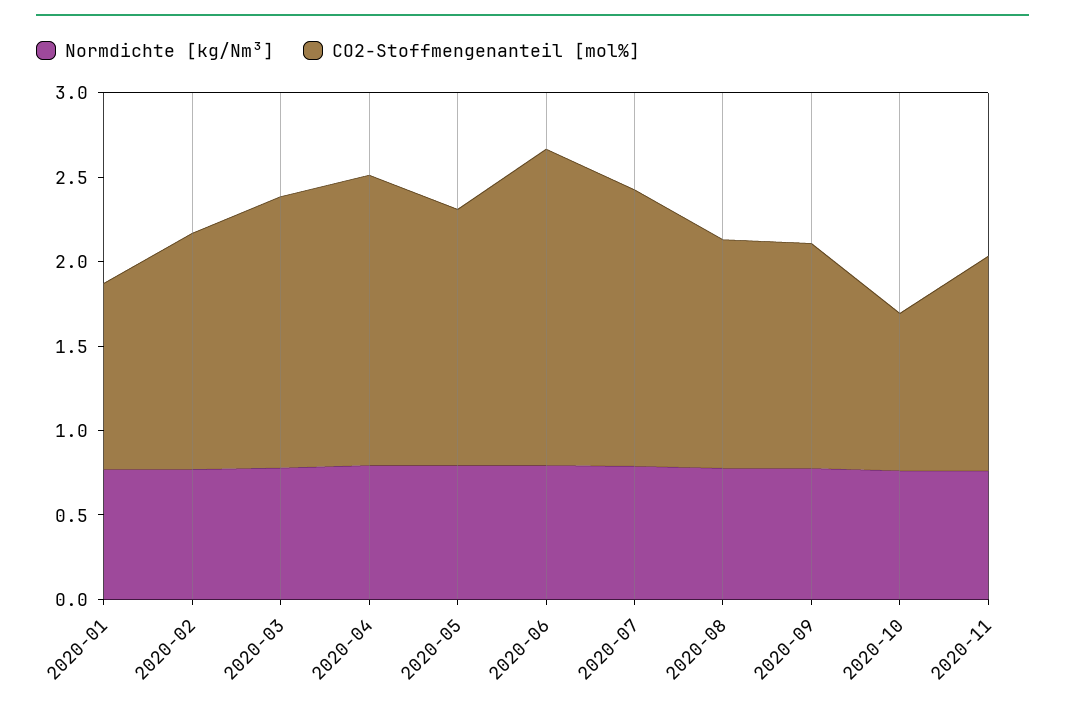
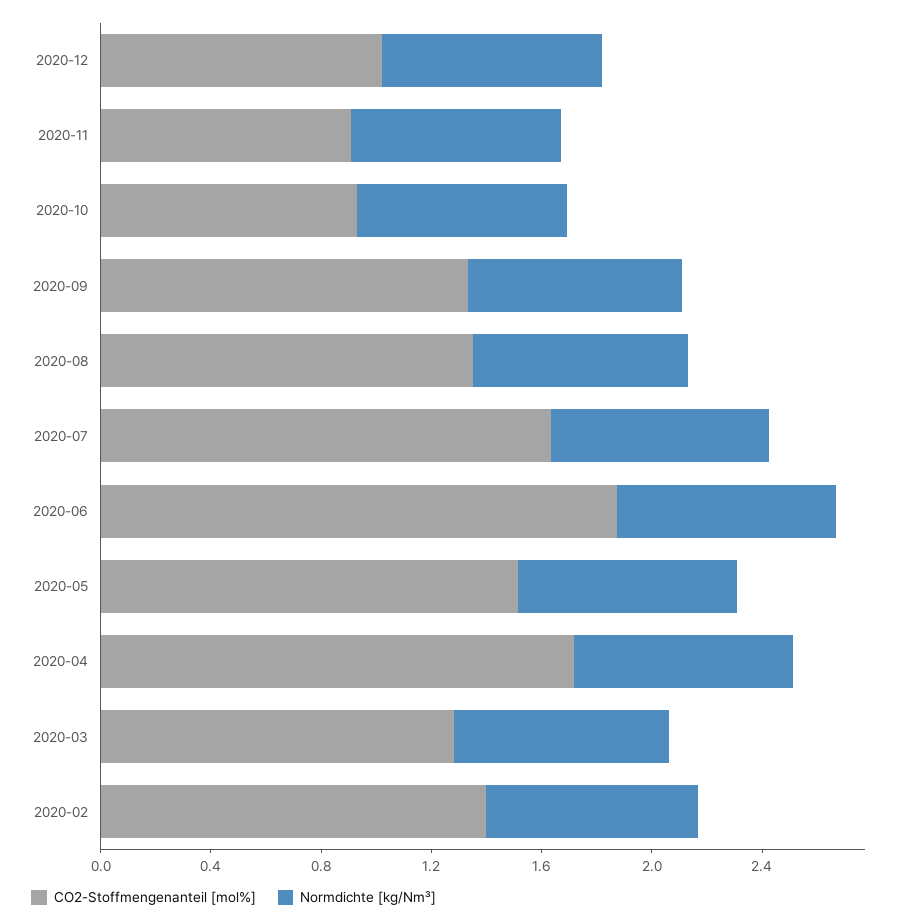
Normdichte [kg/Nm³], 2020-01: 0.8 -> none
CO2-Stoffmengenanteil [mol%], 2020-01: 1.1 -> none
CO2-Stoffmengenanteil [mol%], 2020-03: 1.6 -> 1.3
CO2-Stoffmengenanteil [mol%], 2020-11: 1.3 -> 0.9
CO2-Stoffmengenanteil [mol%], 2020-12: none -> 1
Normdichte [kg/Nm³], 2020-12: none -> 0.8

